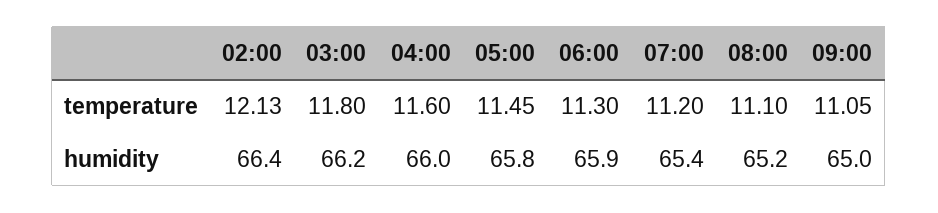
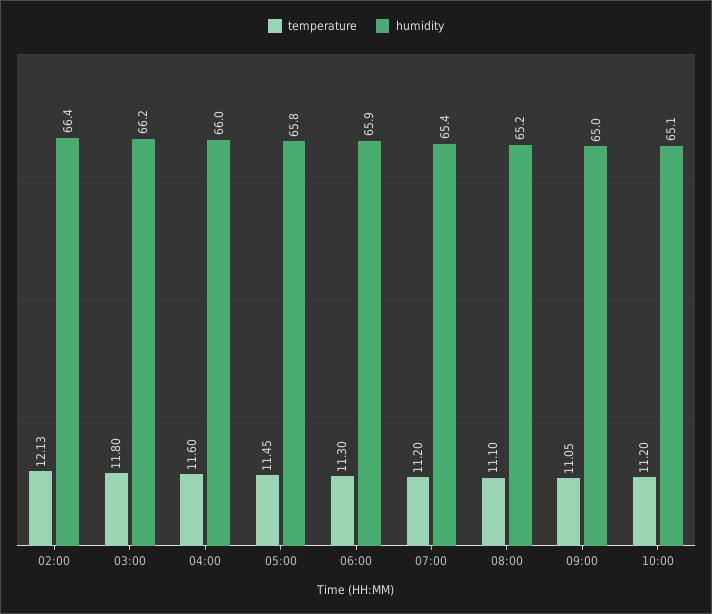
temperature, 10:00: none -> 11.2
humidity, 10:00: none -> 65.1

